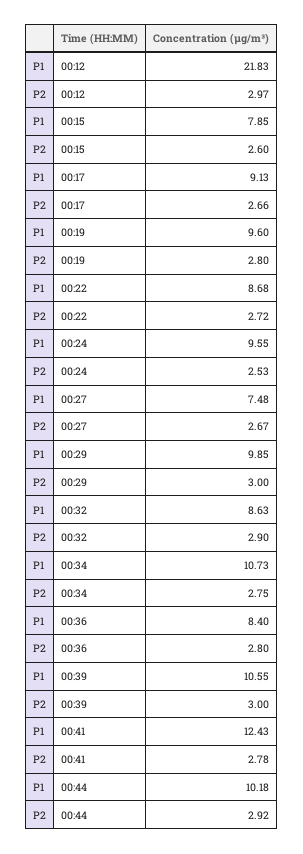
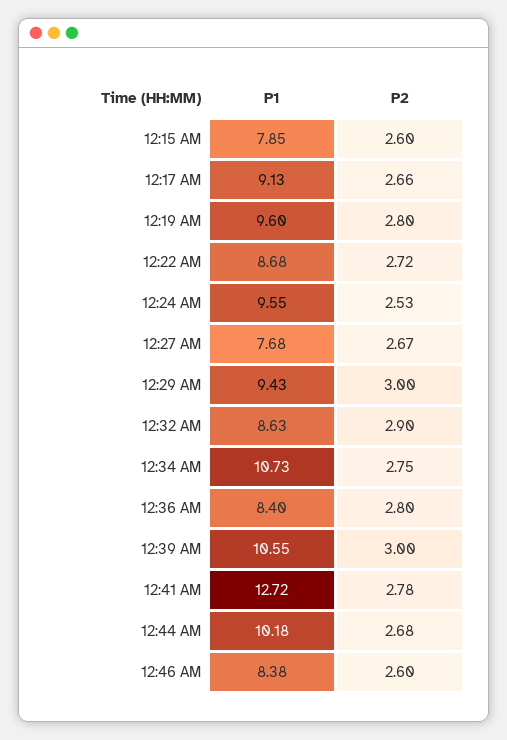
P1, 00:12: 21.83 -> none
P2, 00:12: 2.97 -> none
P1, 00:27: 7.48 -> 7.68
P1, 00:29: 9.85 -> 9.43
P1, 00:41: 12.43 -> 12.72
P2, 00:44: 2.92 -> 2.68
P1, 12:46 AM: none -> 8.38
P2, 12:46 AM: none -> 2.6

